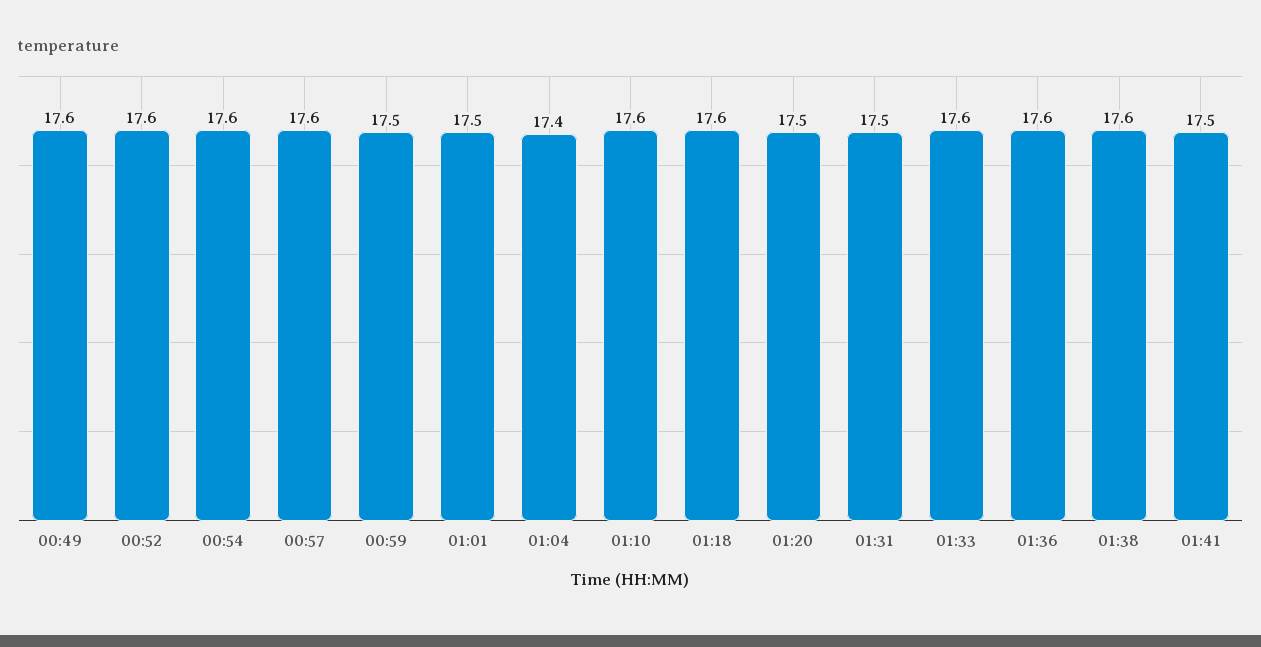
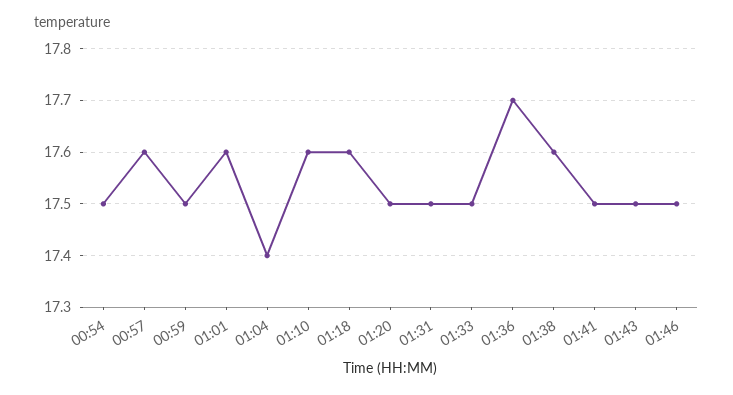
00:49: 17.6 -> none
00:52: 17.6 -> none
00:54: 17.6 -> 17.5
01:01: 17.5 -> 17.6
01:33: 17.6 -> 17.5
01:36: 17.6 -> 17.7
01:43: none -> 17.5
01:46: none -> 17.5

